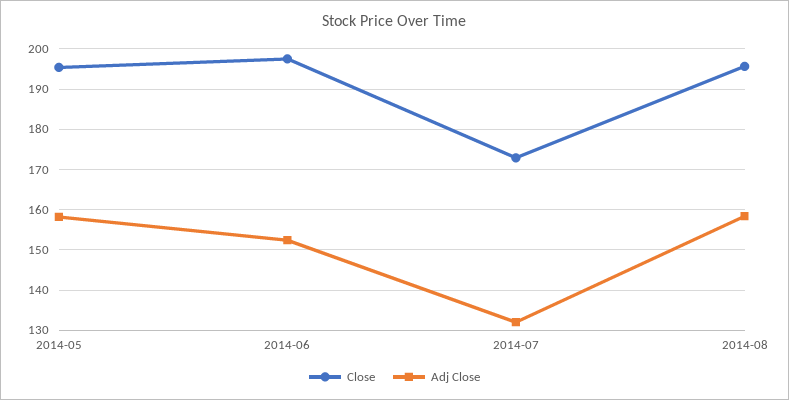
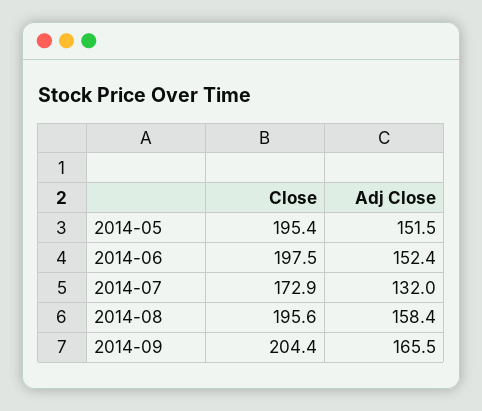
Adj Close, 2014-05: 158 -> 151.5
Close, 2014-09: none -> 204.4
Adj Close, 2014-09: none -> 165.5

